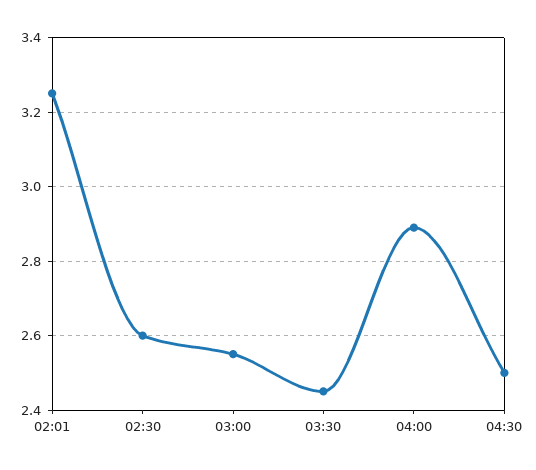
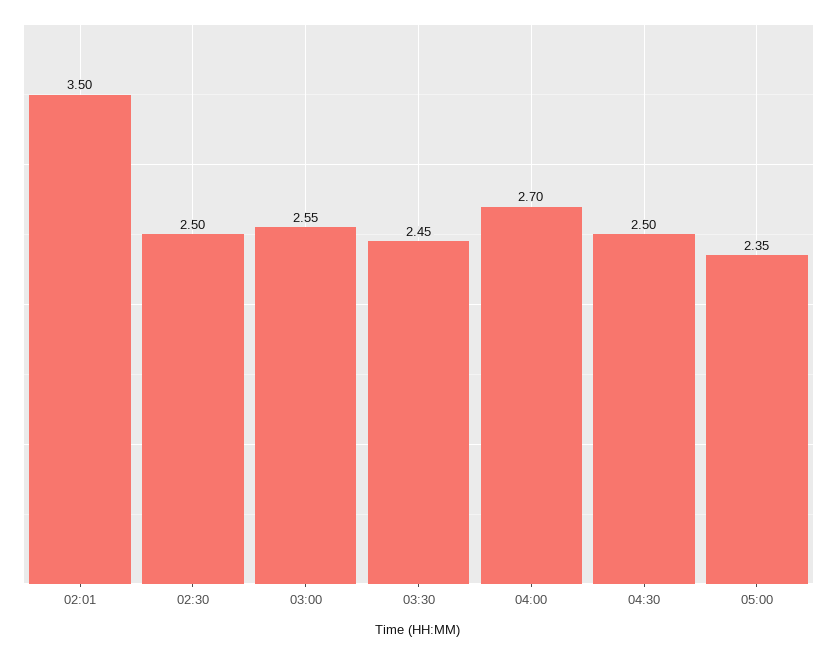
02:01: 3.25 -> 3.5
02:30: 2.6 -> 2.5
04:00: 2.9 -> 2.7
05:00: none -> 2.35

